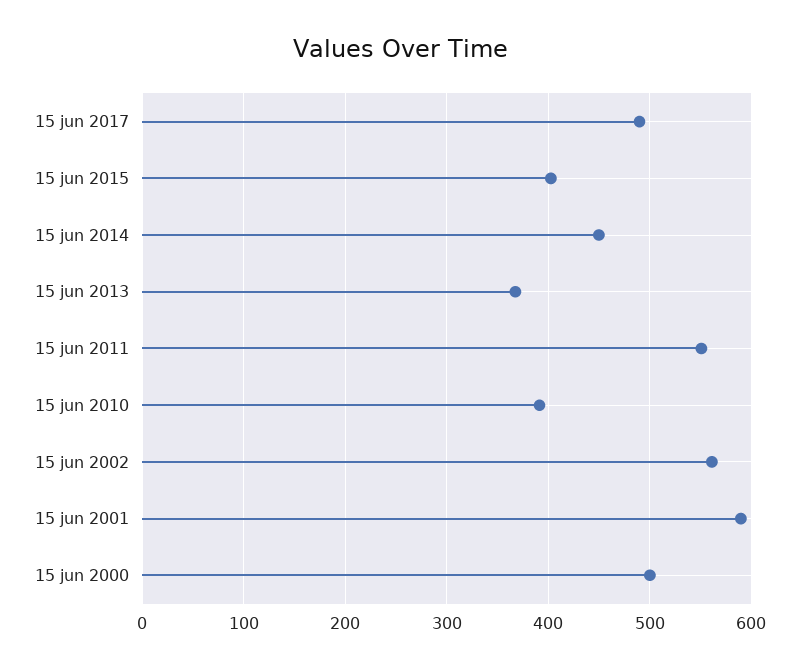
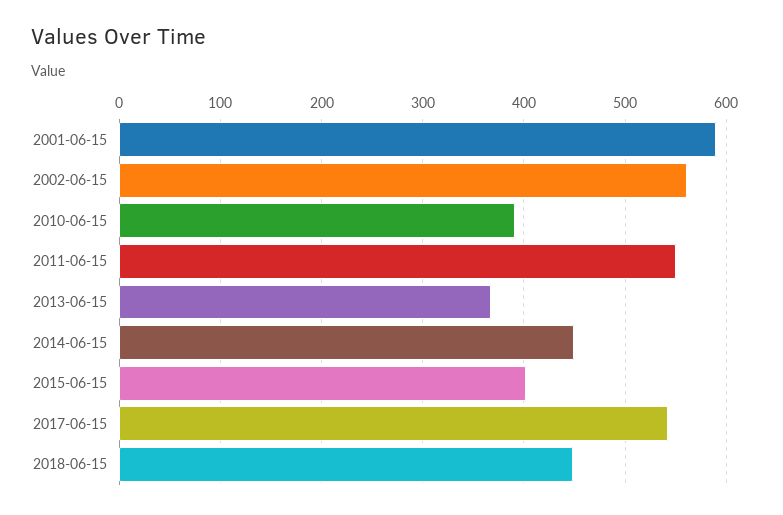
15 jun 2017: 490 -> 540
15 jun 2000: 500 -> none
2018-06-15: none -> 450

